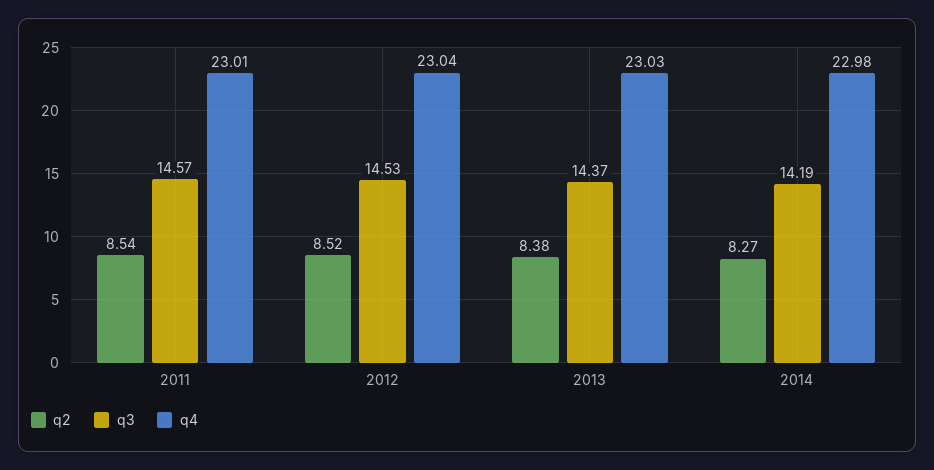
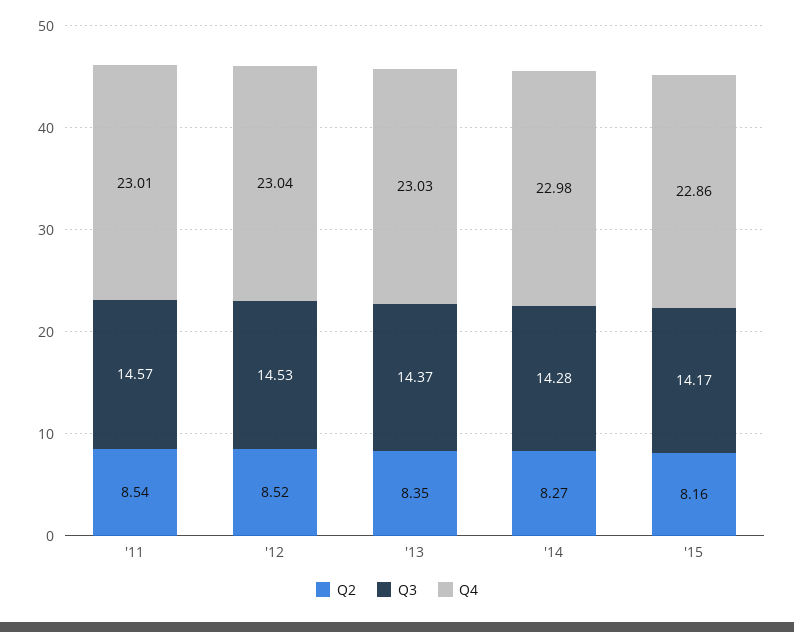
q2, 2013: 8.38 -> 8.35
q3, 2014: 14.19 -> 14.28
q2, '15: none -> 8.16
q3, '15: none -> 14.17
q4, '15: none -> 22.86

